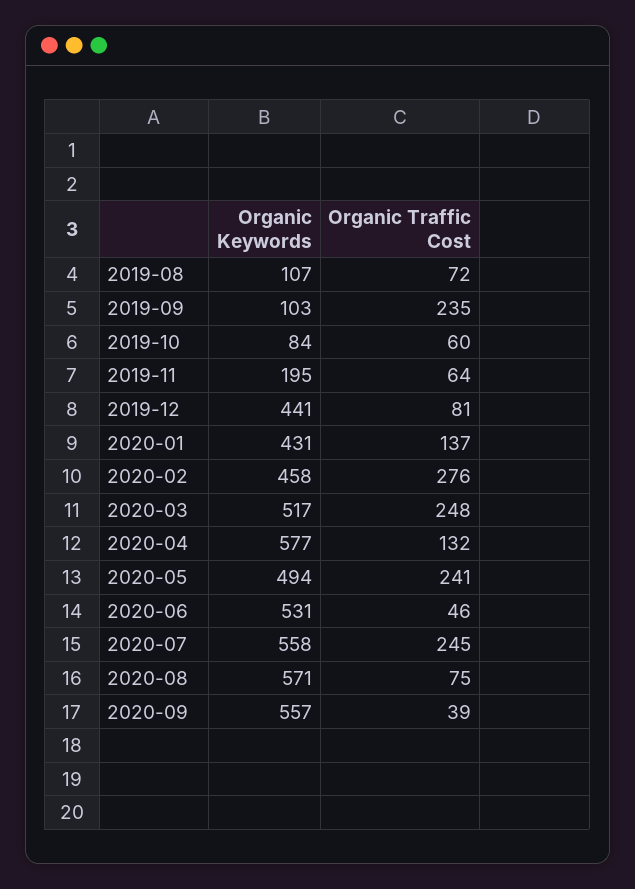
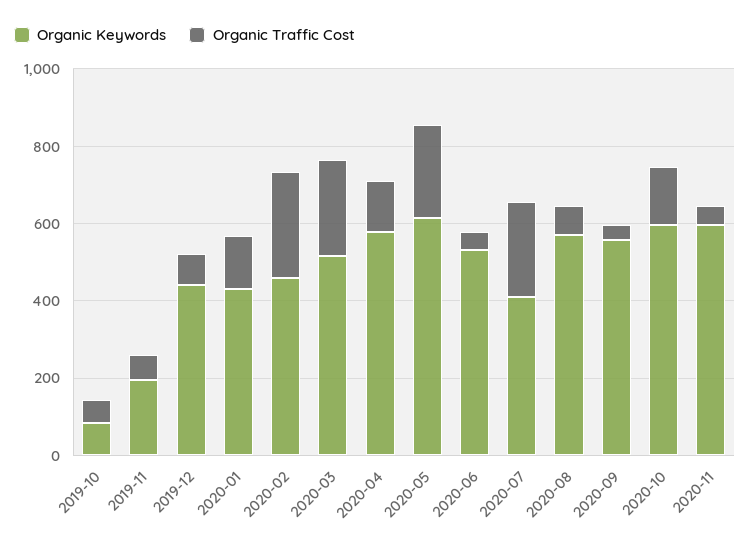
Organic Keywords, 2019-08: 107 -> none
Organic Traffic Cost, 2019-08: 72 -> none
Organic Keywords, 2019-09: 103 -> none
Organic Traffic Cost, 2019-09: 235 -> none
Organic Keywords, 2020-05: 494 -> 600
Organic Keywords, 2020-07: 558 -> 400
Organic Keywords, 2020-10: none -> 600
Organic Traffic Cost, 2020-10: none -> 150
Organic Keywords, 2020-11: none -> 600
Organic Traffic Cost, 2020-11: none -> 50

